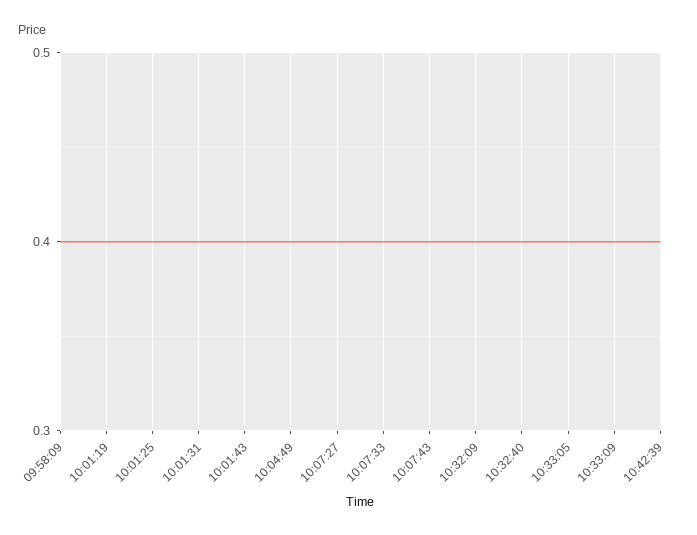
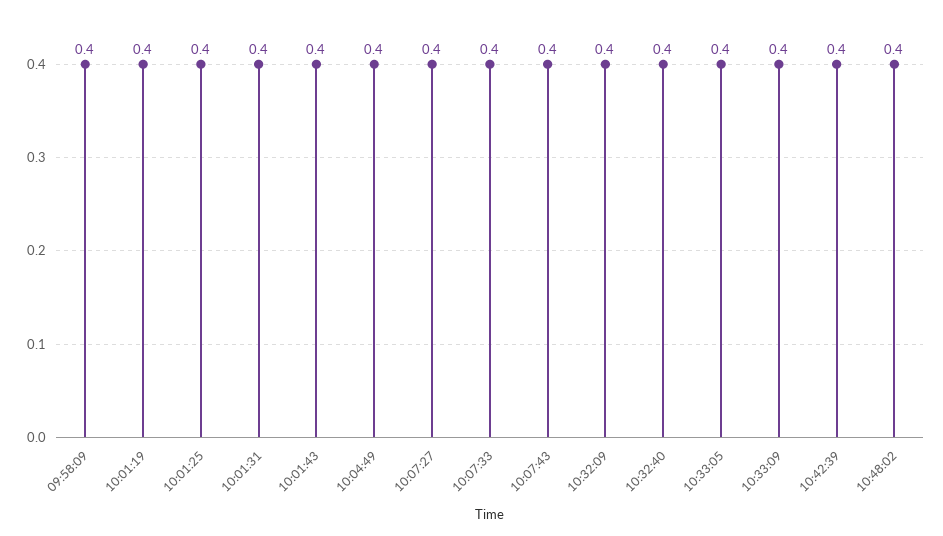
10:48:02: none -> 0.4

